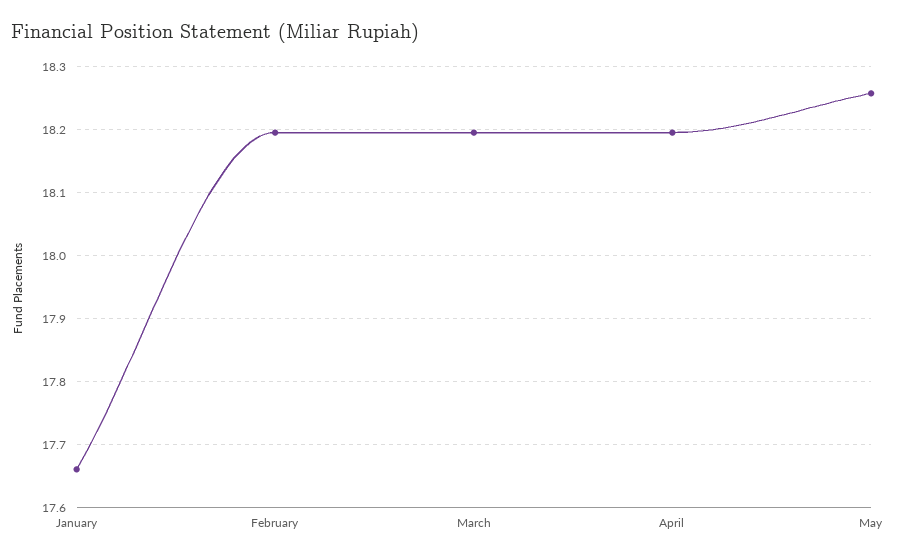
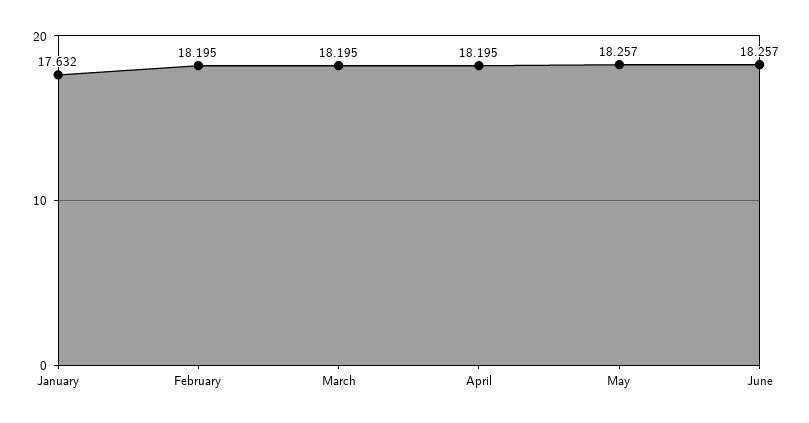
January: 17.66 -> 17.632
June: none -> 18.257

